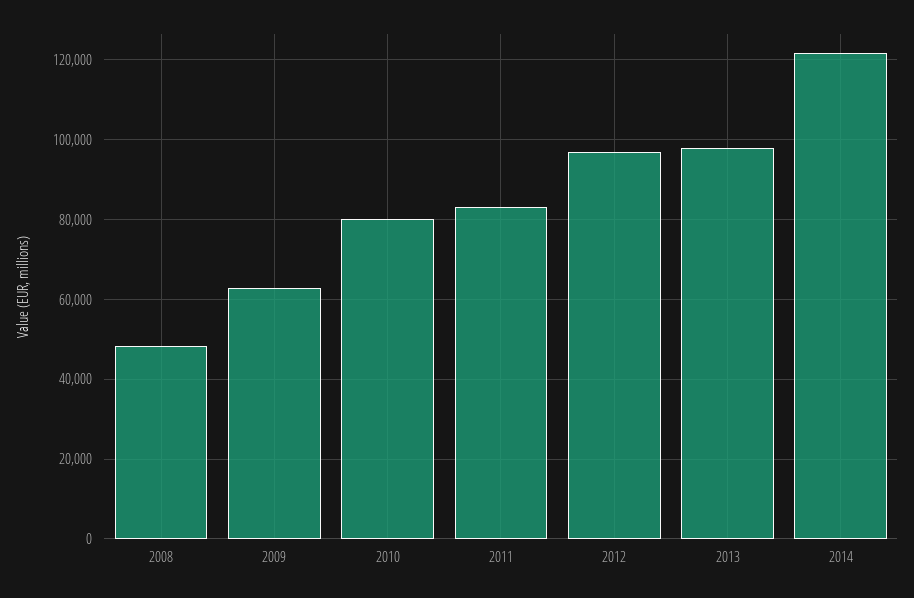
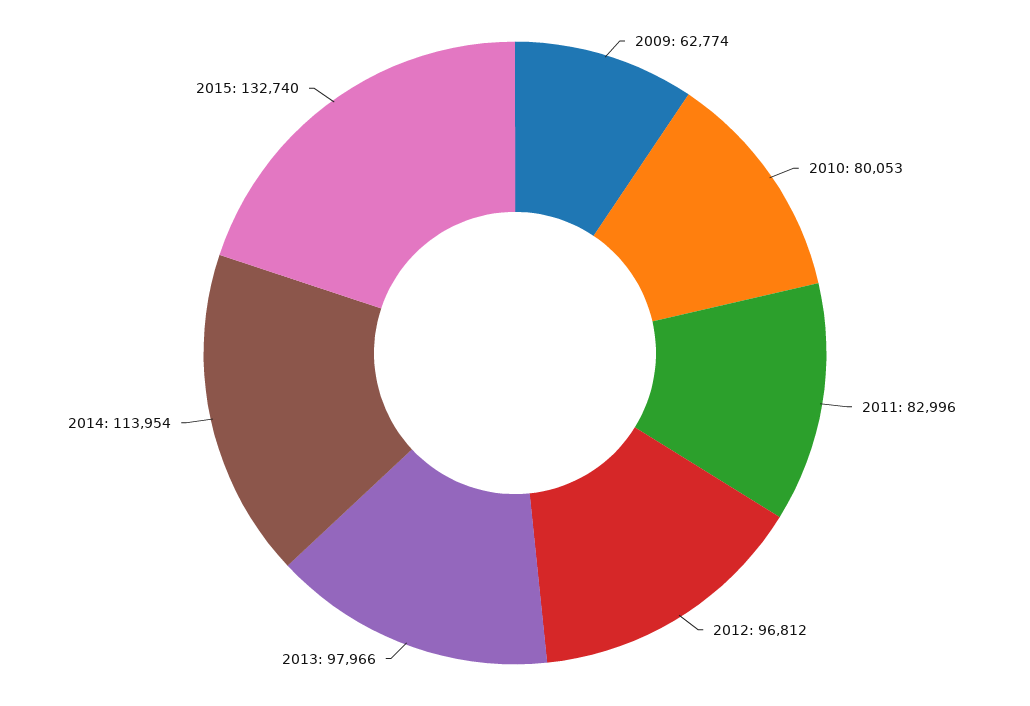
2008: 48000 -> none
2014: 122000 -> 113954
2015: none -> 132740

